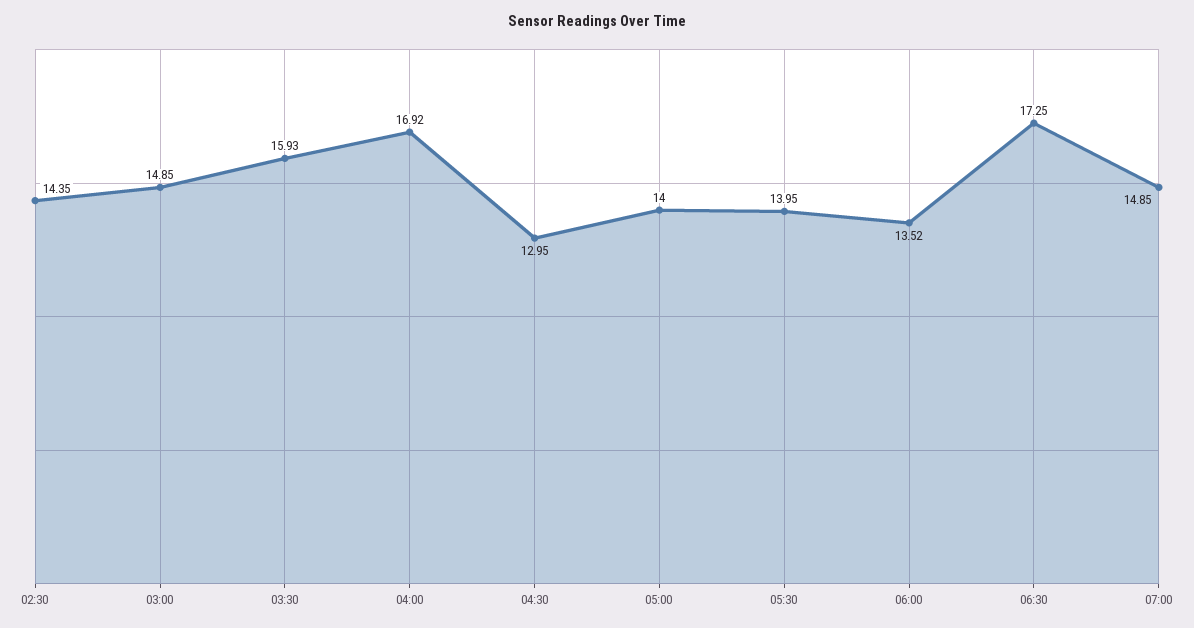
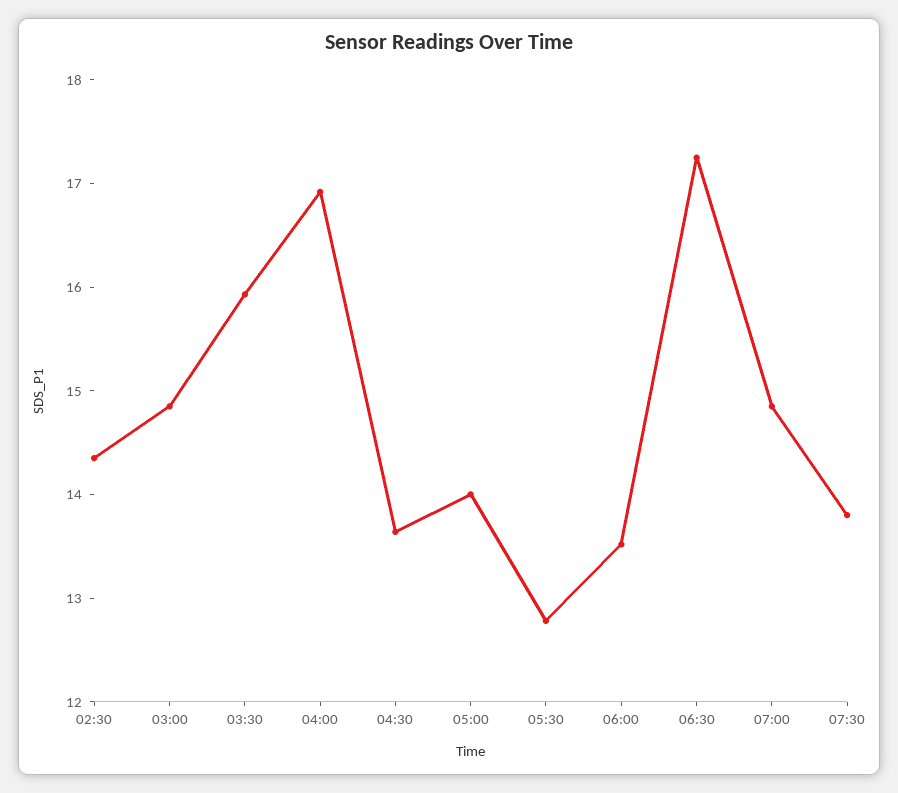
04:30: 12.95 -> 13.6
05:30: 13.95 -> 12.8
07:30: none -> 13.8

